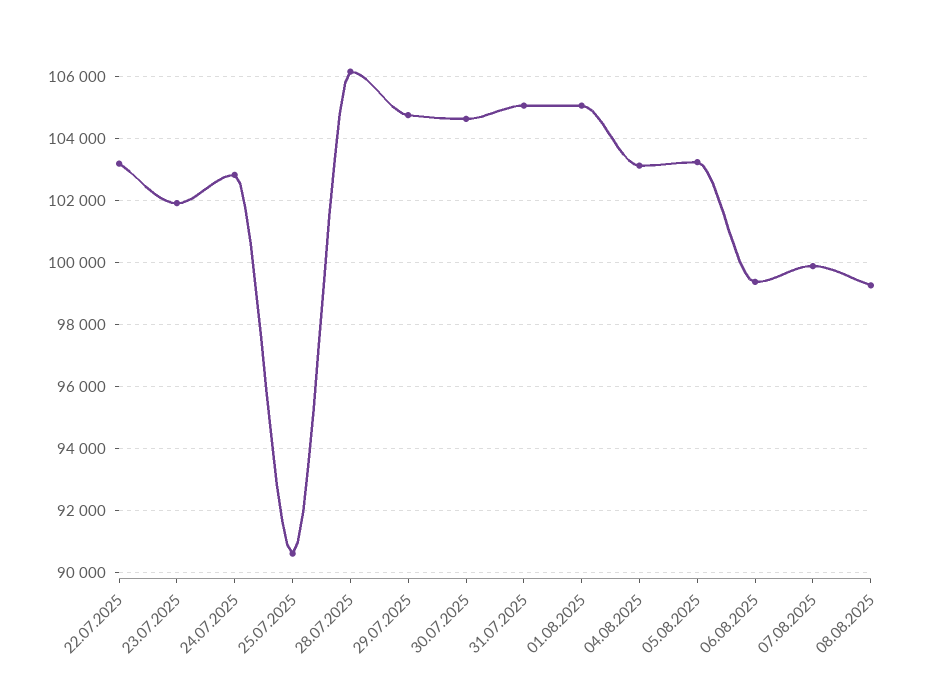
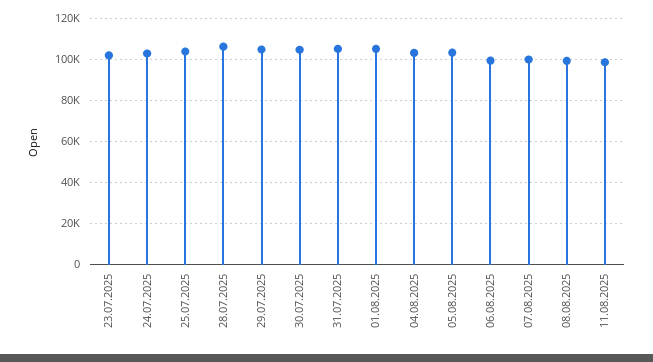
22.07.2025: 103200 -> none
25.07.2025: 90600 -> 105000
11.08.2025: none -> 100000

